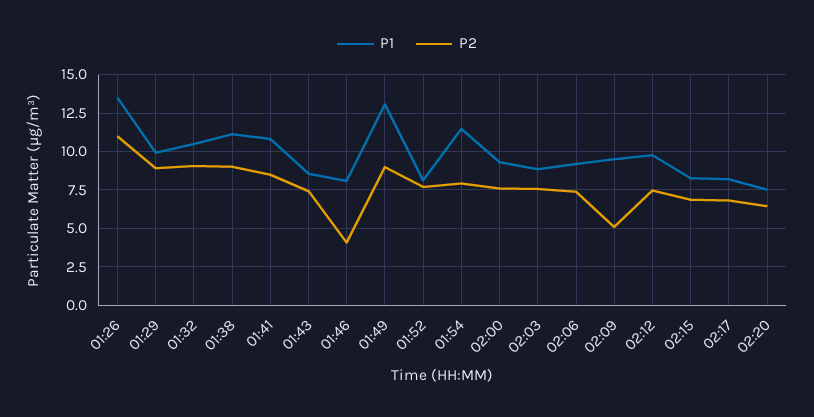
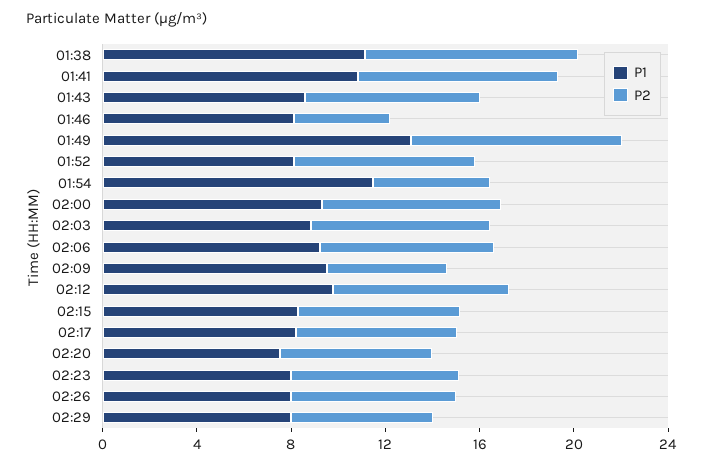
P1, 01:26: 13.5 -> none
P2, 01:26: 11 -> none
P1, 01:29: 10 -> none
P2, 01:29: 9 -> none
P1, 01:32: 10.5 -> none
P2, 01:32: 9 -> none
P2, 01:54: 8 -> 5
P1, 02:23: none -> 8
P2, 02:23: none -> 7
P1, 02:26: none -> 8
P2, 02:26: none -> 7
P1, 02:29: none -> 8
P2, 02:29: none -> 6

